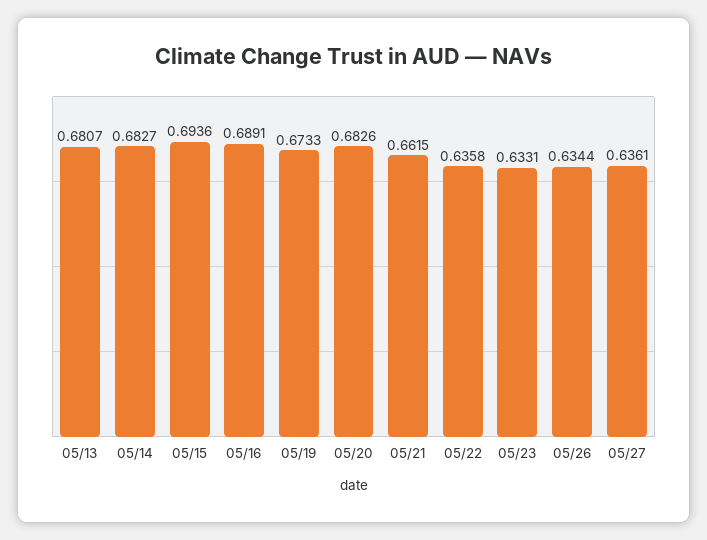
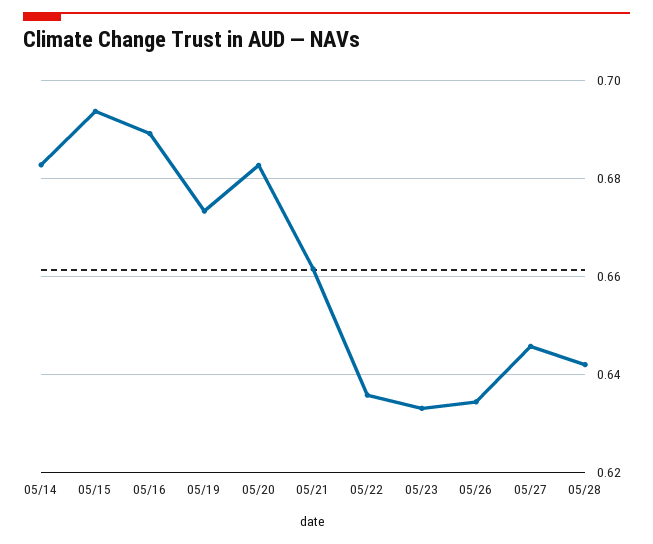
05/13: 0.6807 -> none
05/27: 0.6361 -> 0.646
05/28: none -> 0.642

